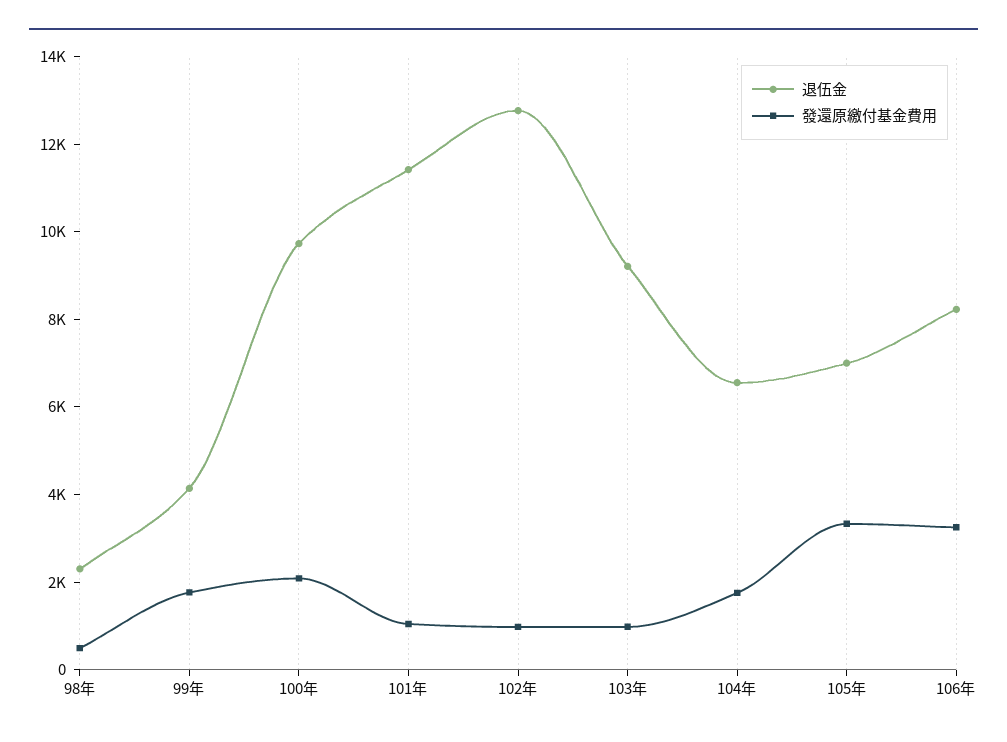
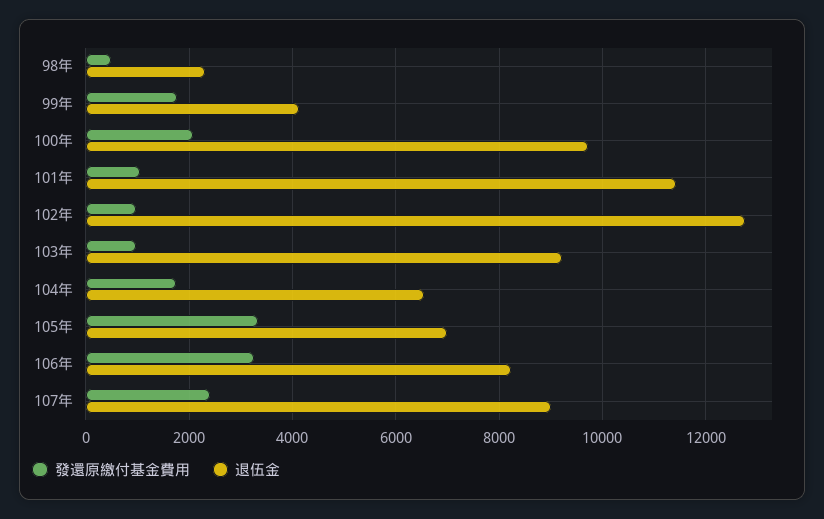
發還原繳付基金費用, 107年: none -> 2400
退伍金, 107年: none -> 9000

